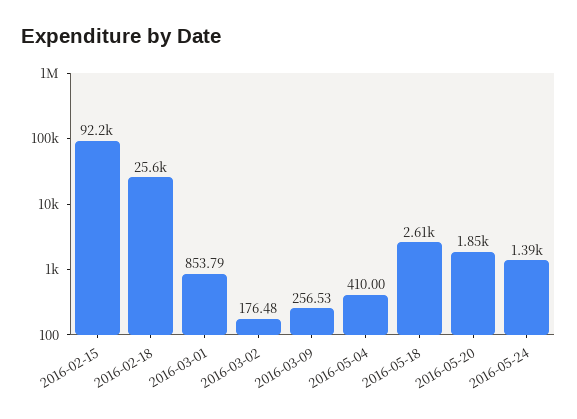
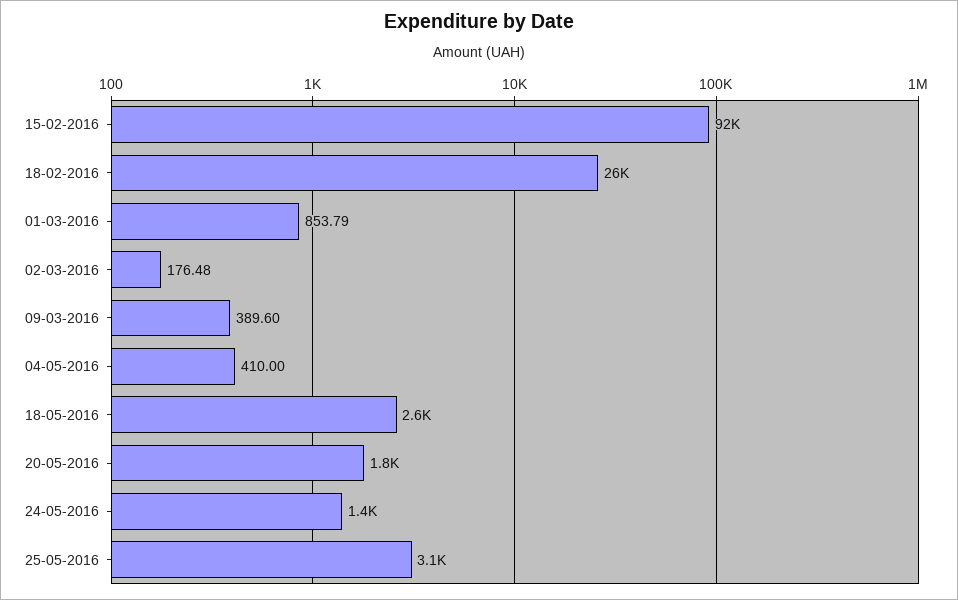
2016-03-09: 256.53 -> 389.6
25-05-2016: none -> 3100

